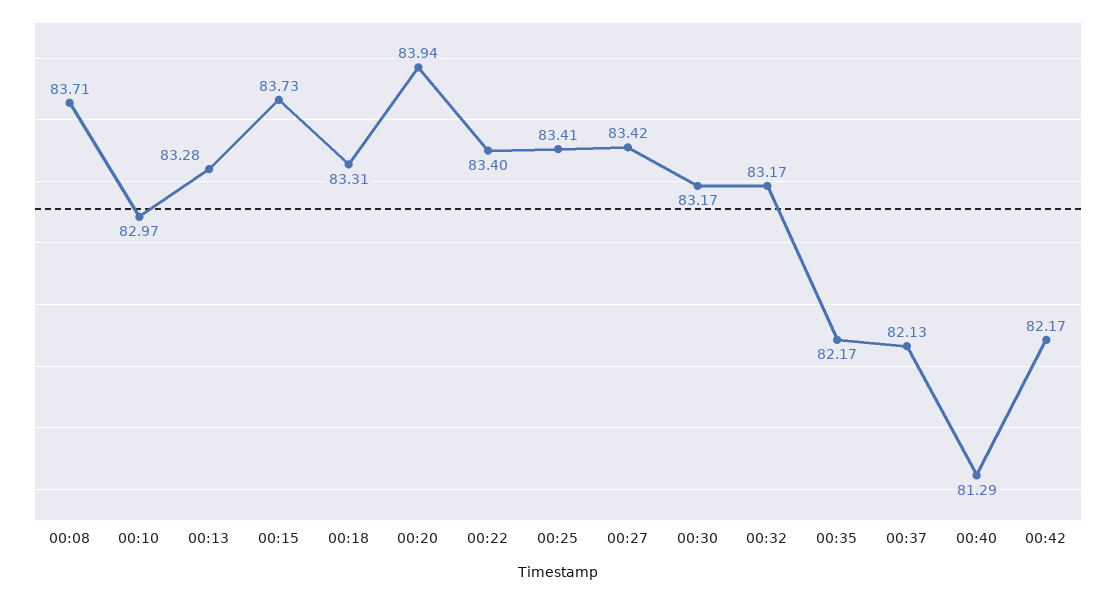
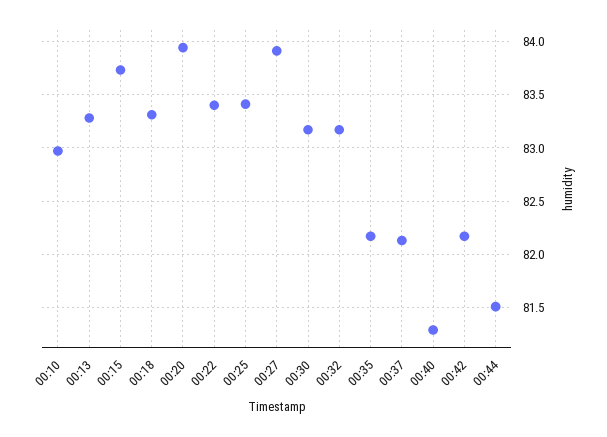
00:08: 83.71 -> none
00:27: 83.42 -> 83.9
00:44: none -> 81.5

